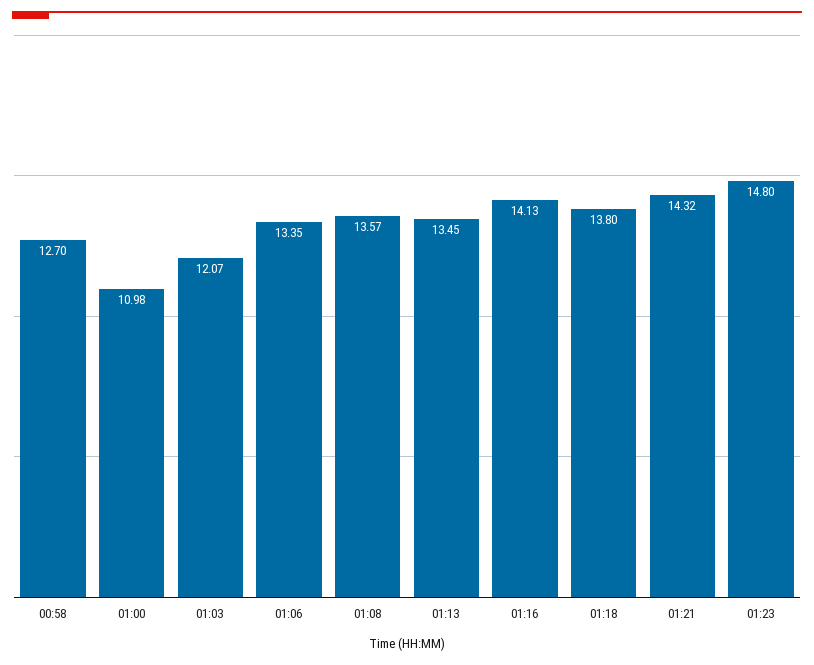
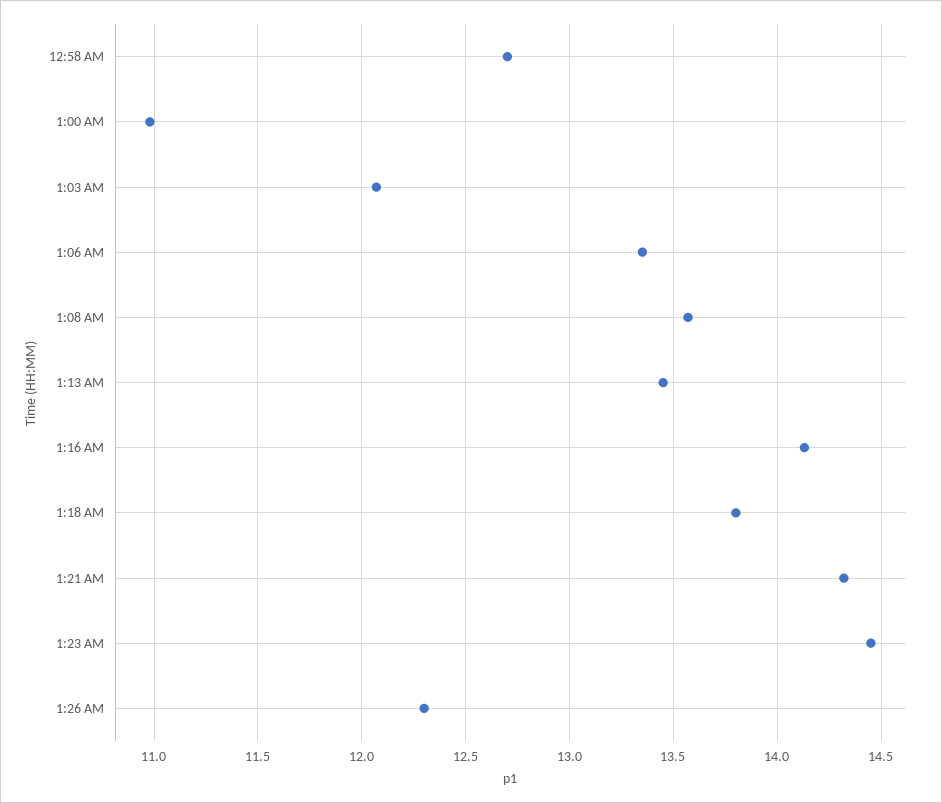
01:23: 14.8 -> 14.45
1:26 AM: none -> 12.3

